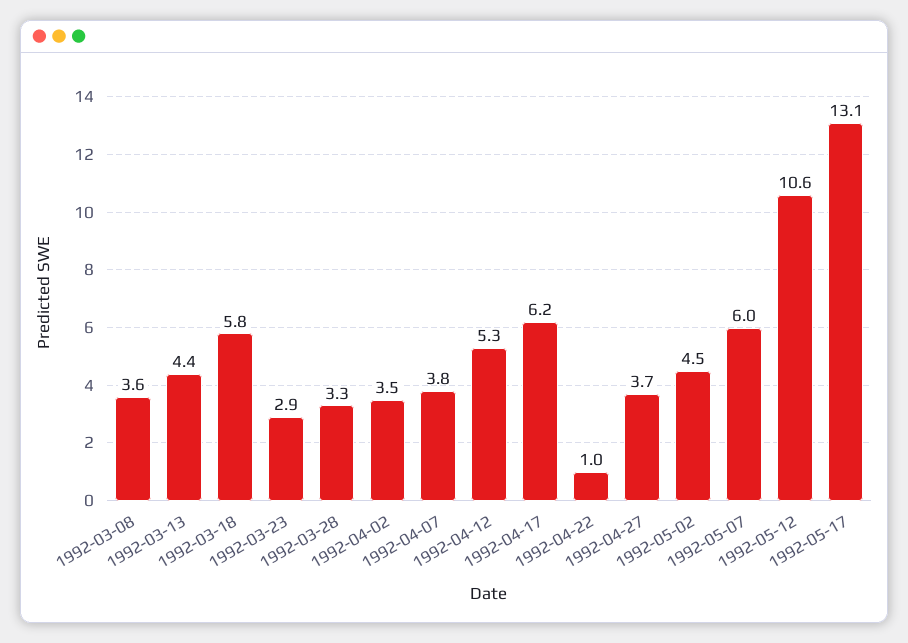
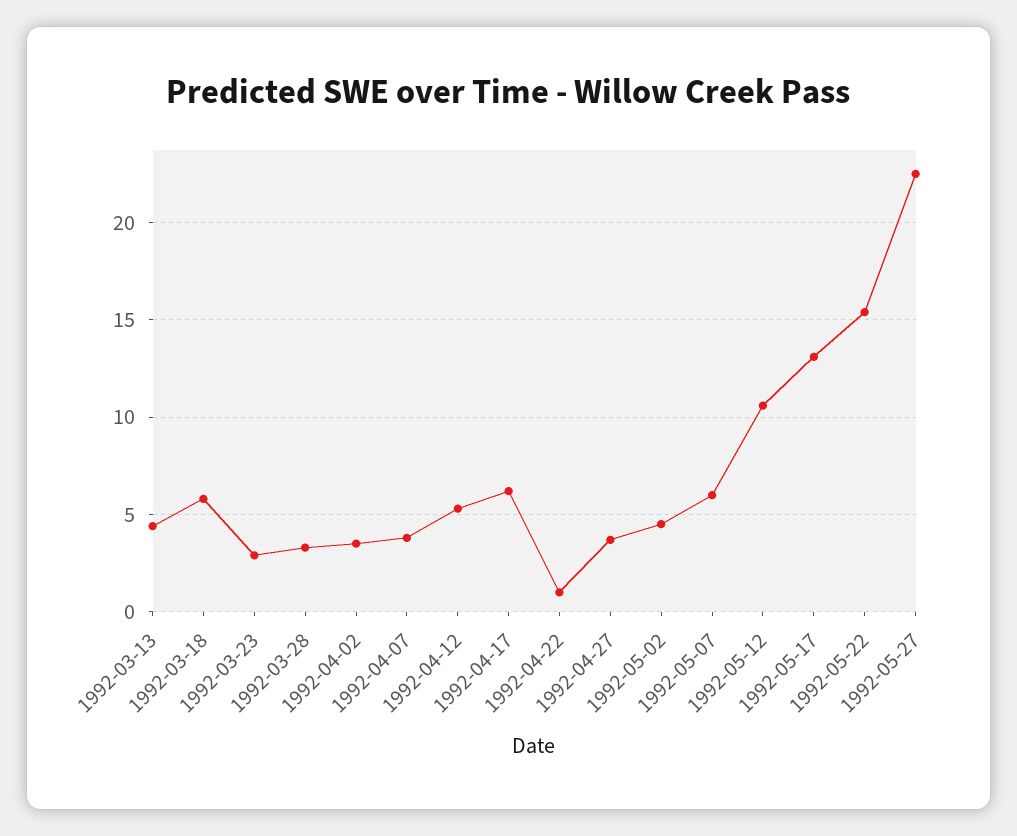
1992-03-08: 3.6 -> none
1992-05-22: none -> 15.5
1992-05-27: none -> 22.5

